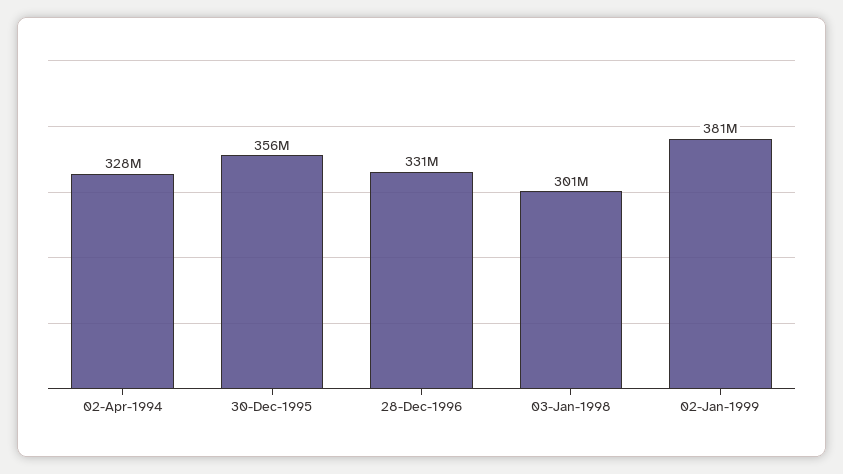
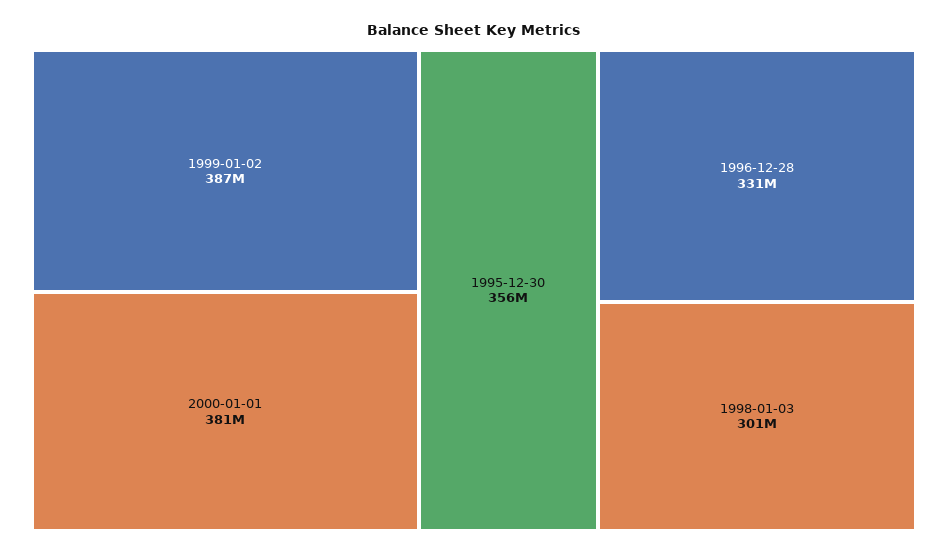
02-Apr-1994: 328000000 -> none
02-Jan-1999: 381000000 -> 387000000
2000-01-01: none -> 381000000

